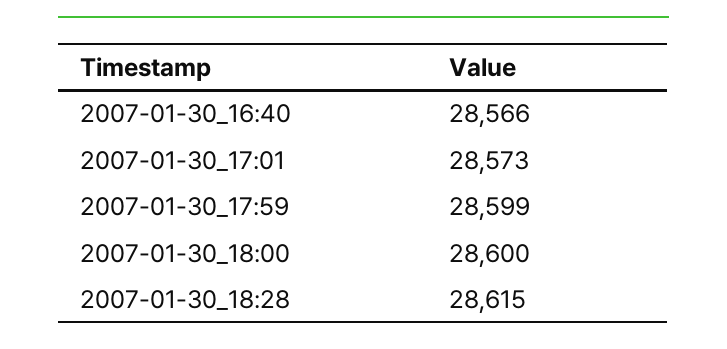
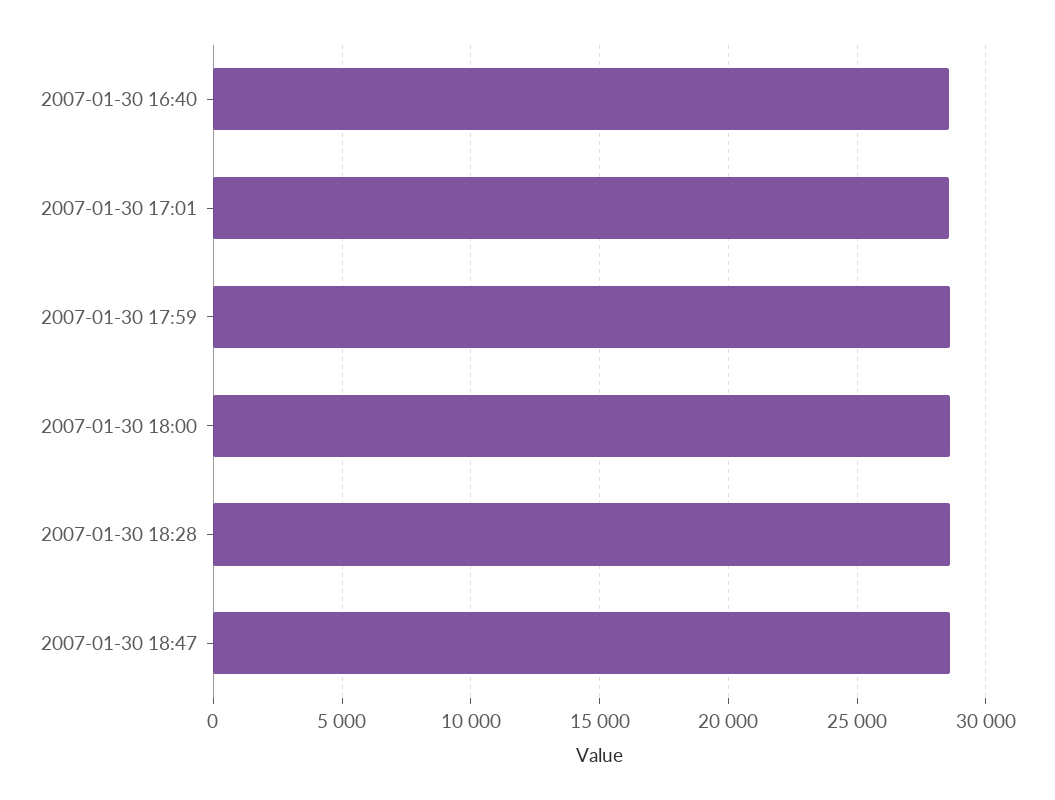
2007-01-30 18:47: none -> 28500

